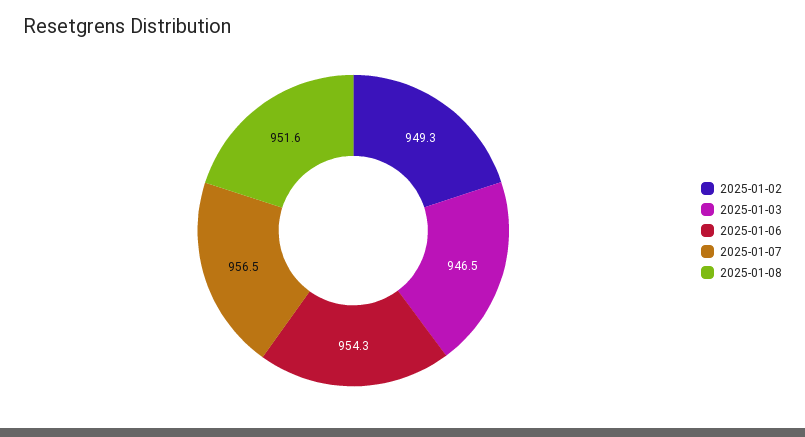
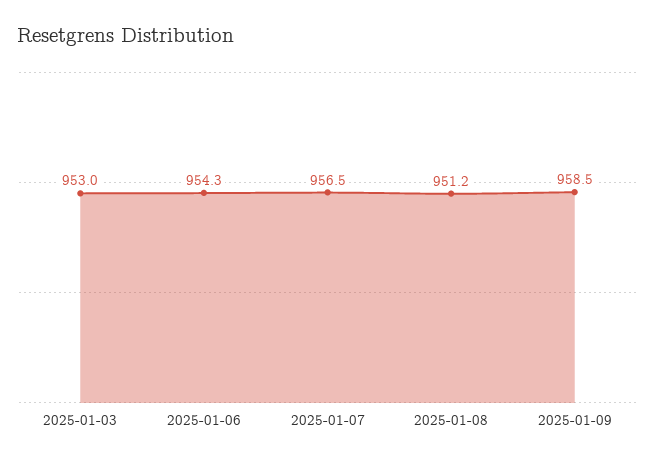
2025-01-02: 949.3 -> none
2025-01-03: 946.5 -> 953
2025-01-08: 951.6 -> 951.2
2025-01-09: none -> 958.5

